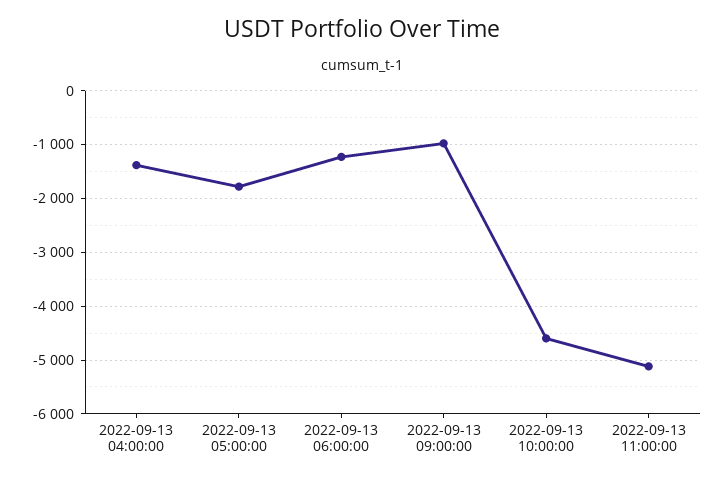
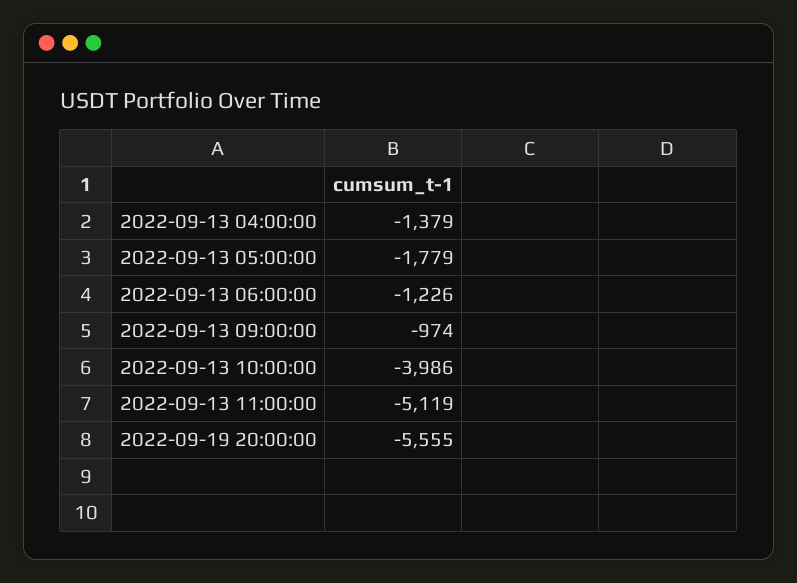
2022-09-13 10:00:00: -4600 -> -3986
2022-09-19 20:00:00: none -> -5555

